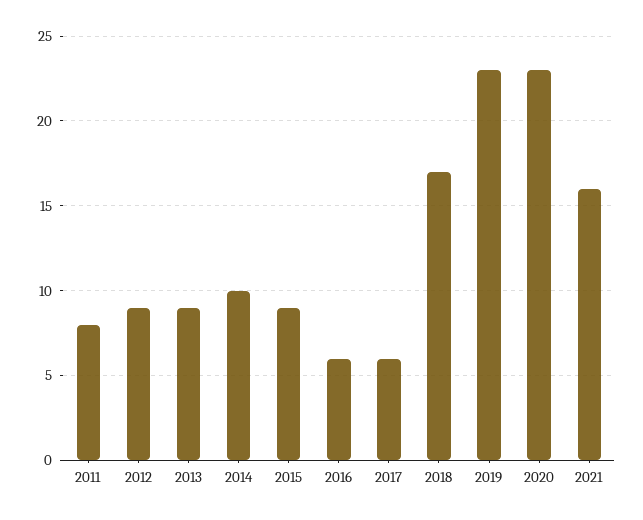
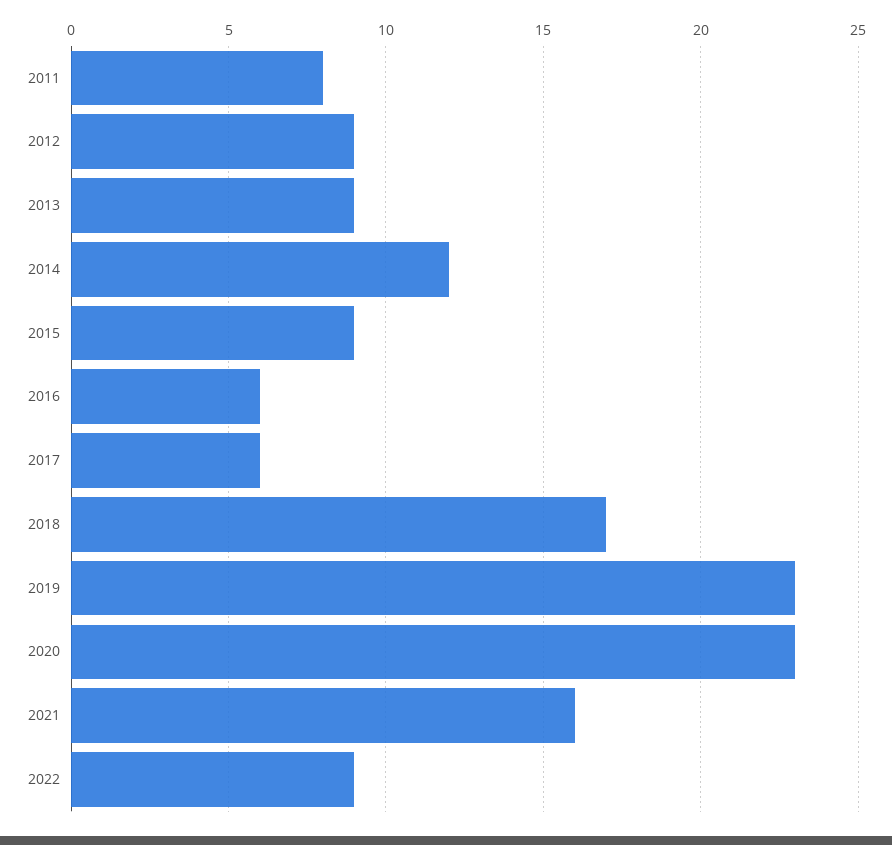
2014: 10 -> 12
2022: none -> 9

